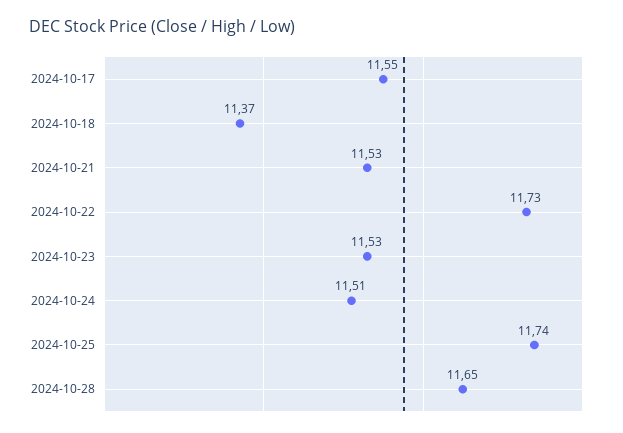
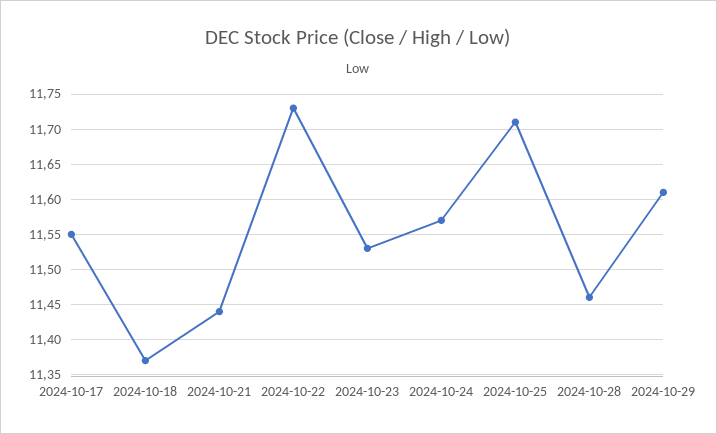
2024-10-21: 11.53 -> 11.44
2024-10-24: 11.51 -> 11.57
2024-10-25: 11.74 -> 11.71
2024-10-28: 11.65 -> 11.46
2024-10-29: none -> 11.61

